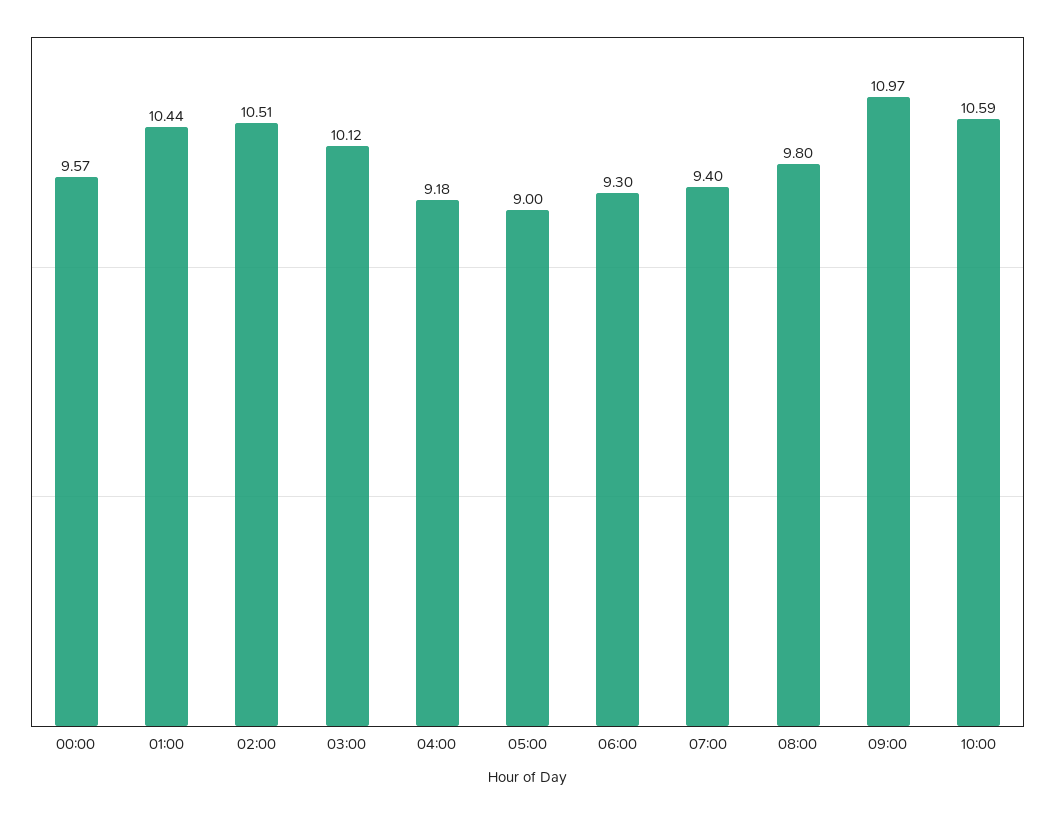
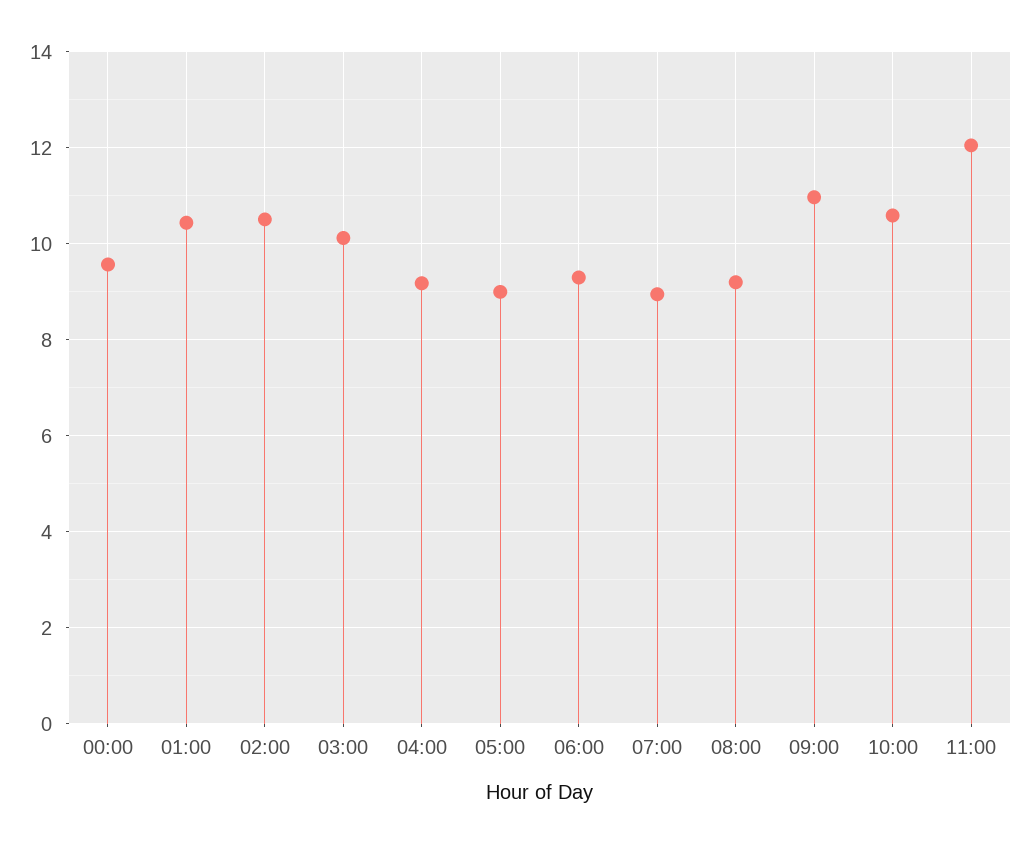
07:00: 9.4 -> 9
08:00: 9.8 -> 9.2
11:00: none -> 12

